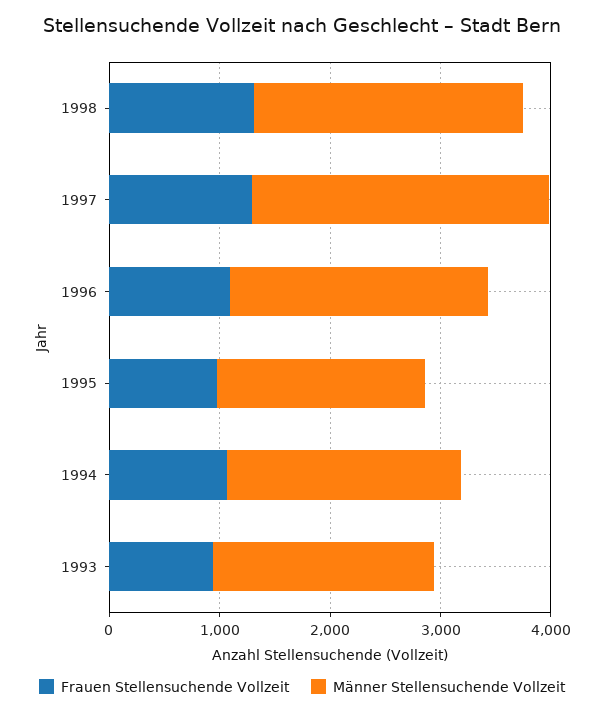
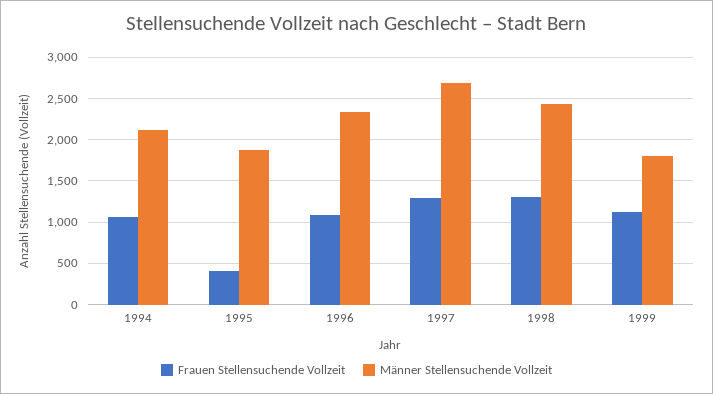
Frauen Stellensuchende Vollzeit, 1995: 1000 -> 400
Frauen Stellensuchende Vollzeit, 1993: 1000 -> none
Männer Stellensuchende Vollzeit, 1993: 2000 -> none
Frauen Stellensuchende Vollzeit, 1999: none -> 1100
Männer Stellensuchende Vollzeit, 1999: none -> 1800

